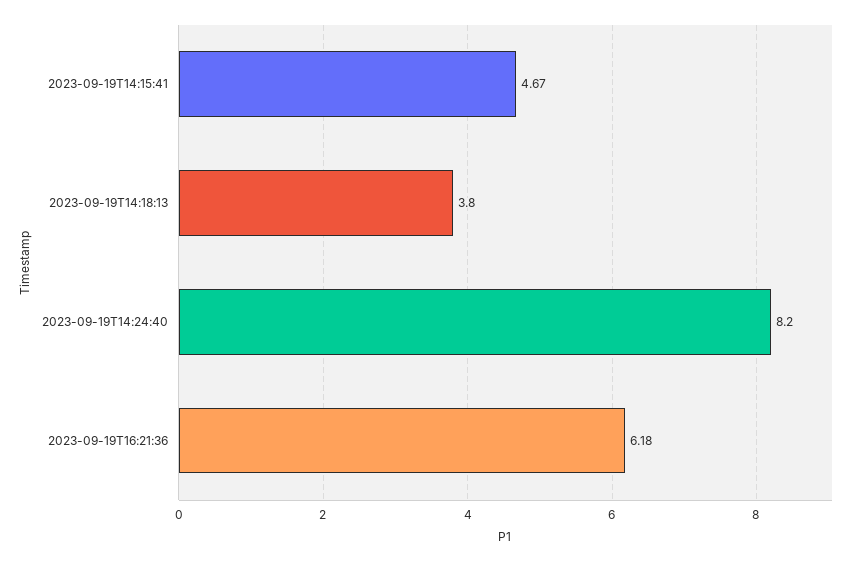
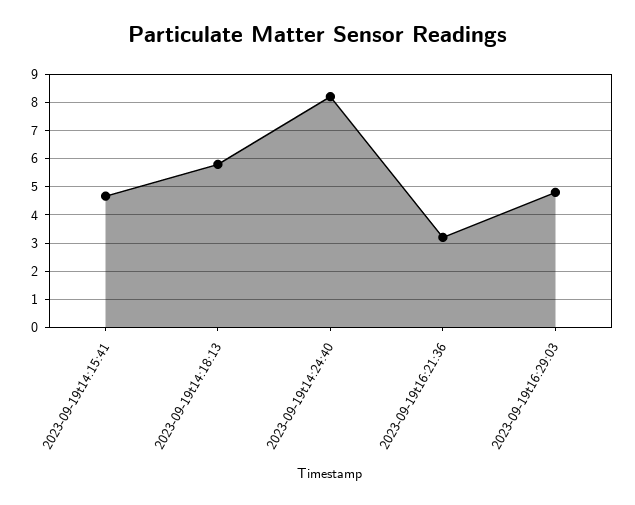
2023-09-19T14:18:13: 3.8 -> 5.75
2023-09-19T16:21:36: 6.18 -> 3.25
2023-09-19t16:29:03: none -> 4.75

